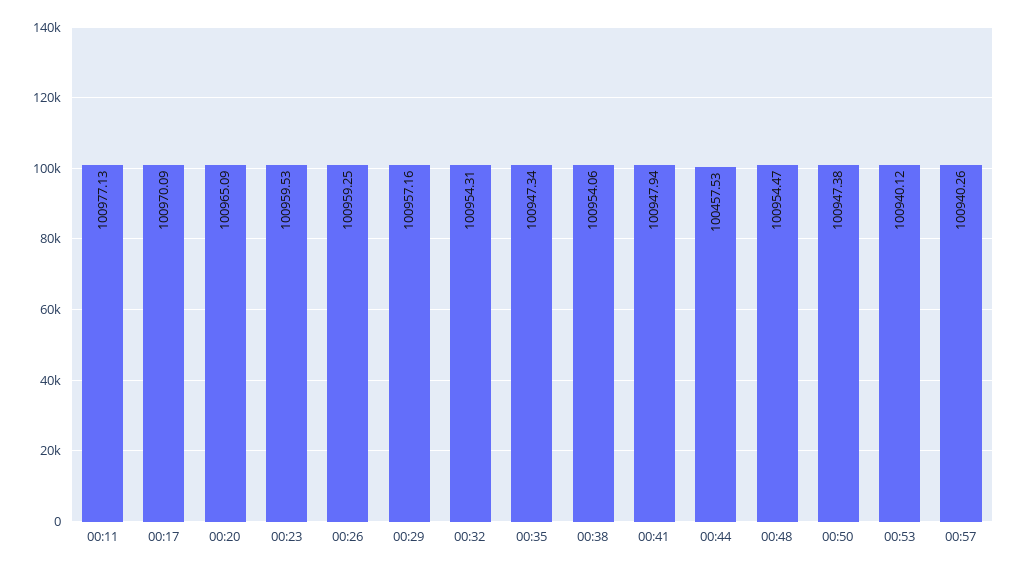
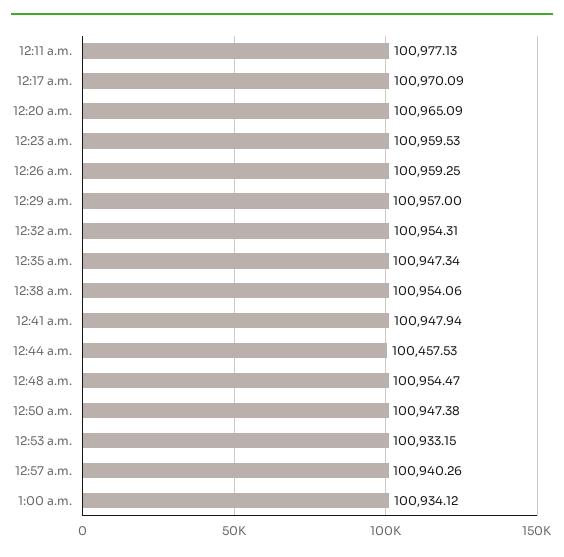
00:29: 100957.16 -> 100957
00:53: 100940.12 -> 100933.15
1:00 a.m.: none -> 100934.12

